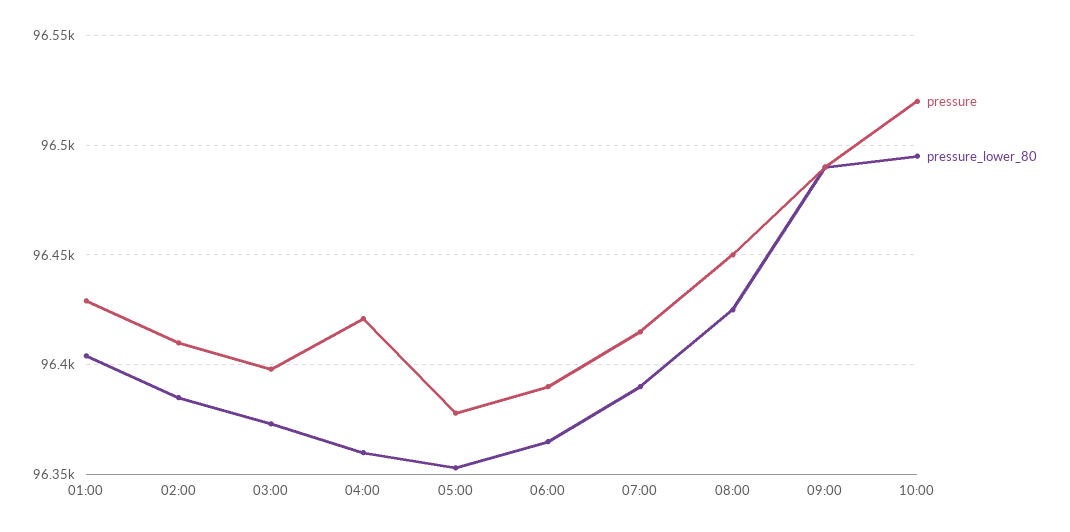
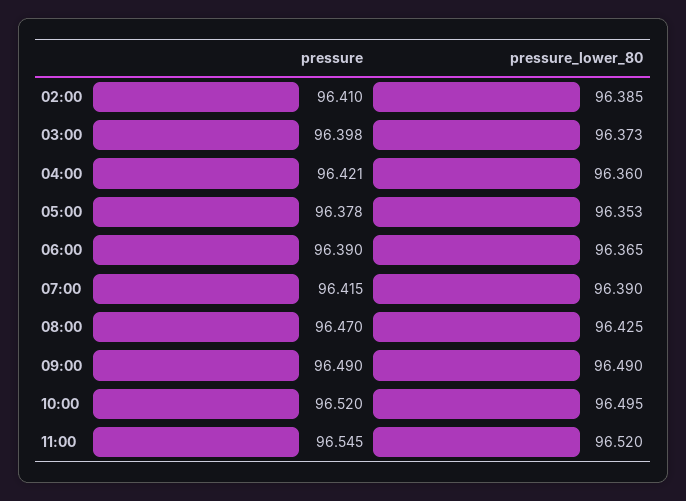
pressure, 01:00: 96430 -> none
pressure_lower_80, 01:00: 96405 -> none
pressure, 08:00: 96450 -> 96470
pressure, 11:00: none -> 96545
pressure_lower_80, 11:00: none -> 96520

